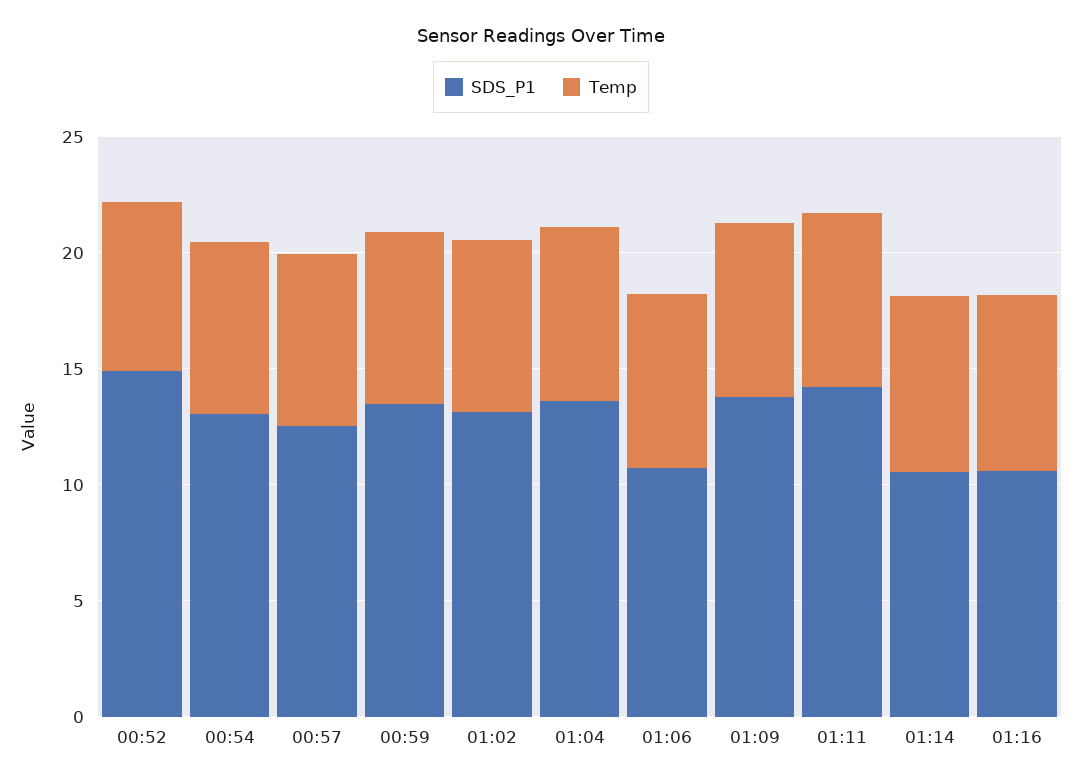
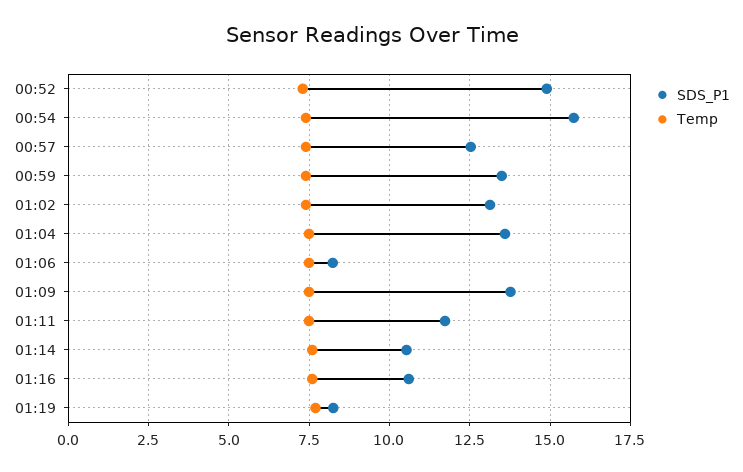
SDS_P1, 00:54: 13 -> 15.75
SDS_P1, 01:06: 11 -> 8.25
SDS_P1, 01:11: 14 -> 11.75
SDS_P1, 01:19: none -> 8.25
Temp, 01:19: none -> 7.75

